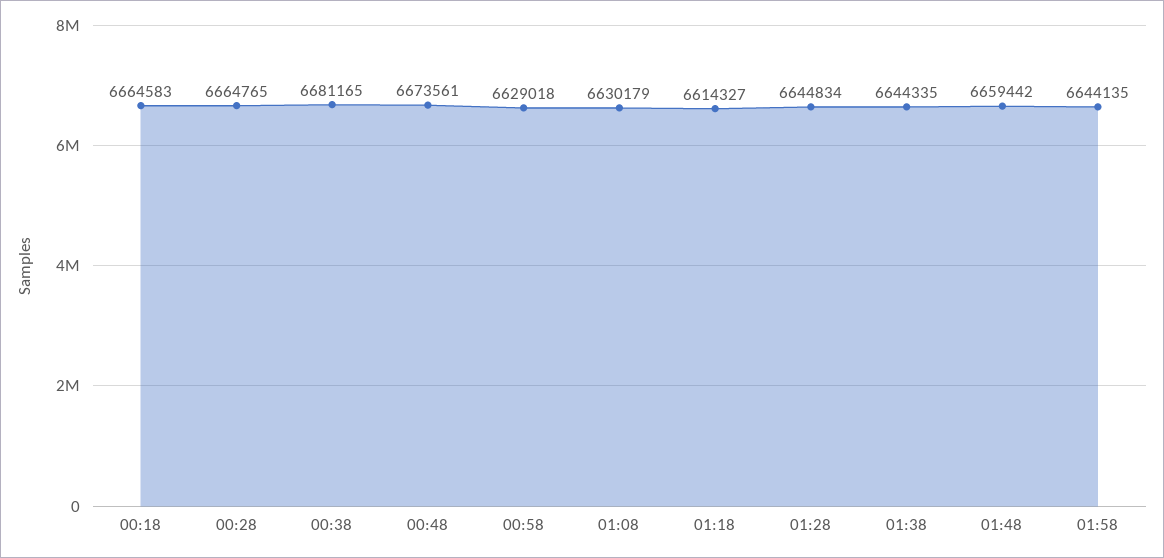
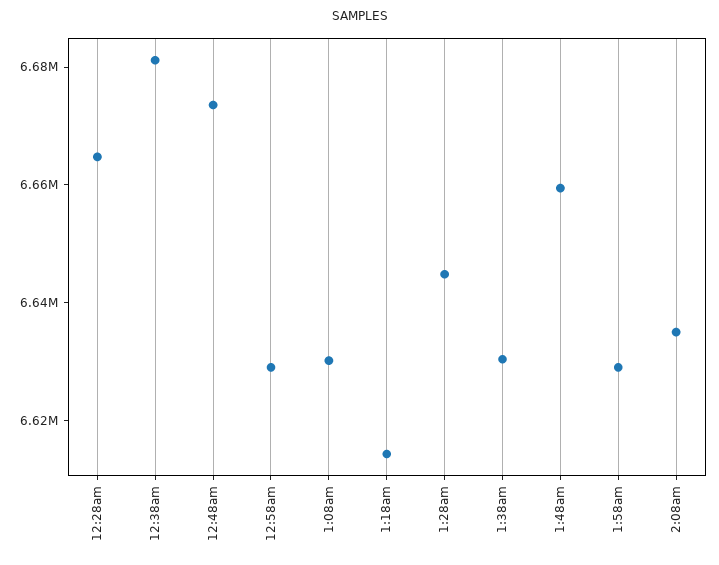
00:18: 6664583 -> none
01:38: 6644335 -> 6630000
01:58: 6644135 -> 6630000
2:08am: none -> 6635000

